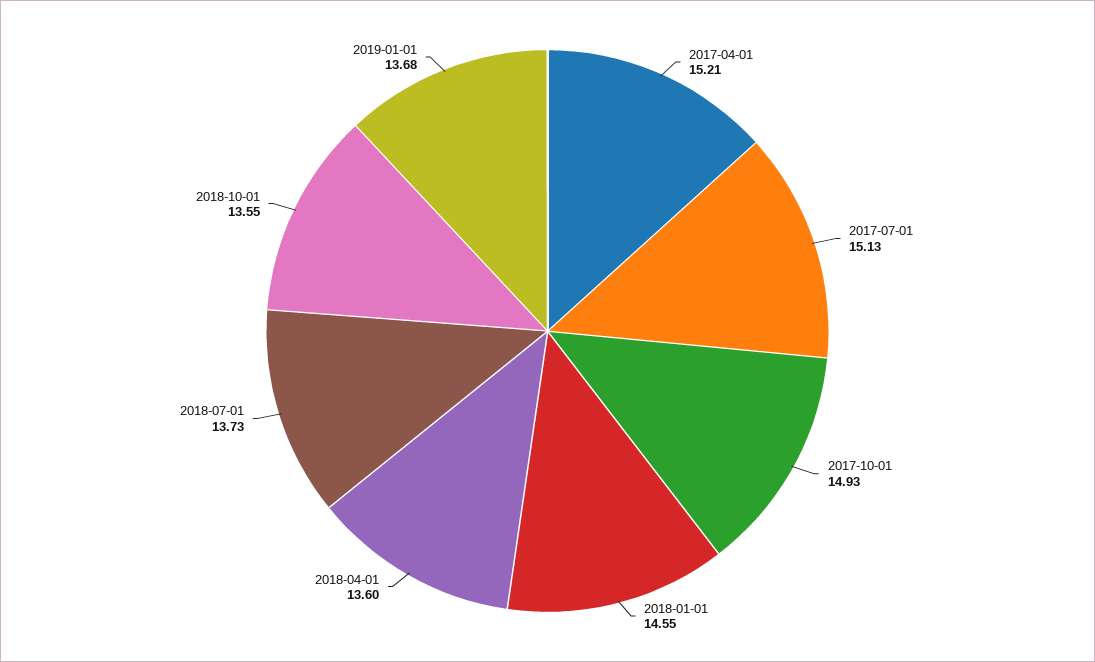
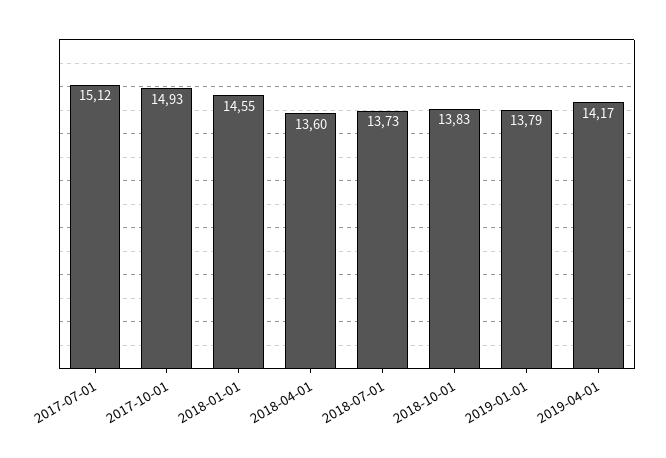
2017-04-01: 15.21 -> none
2017-07-01: 15.13 -> 15.12
2018-10-01: 13.55 -> 13.83
2019-01-01: 13.68 -> 13.79
2019-04-01: none -> 14.17

